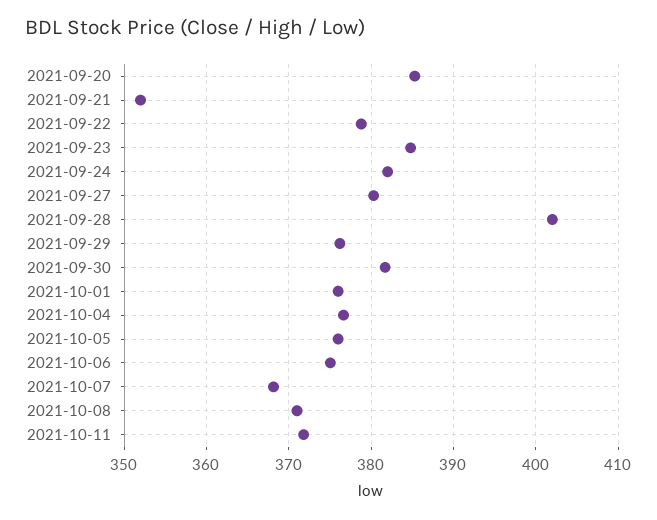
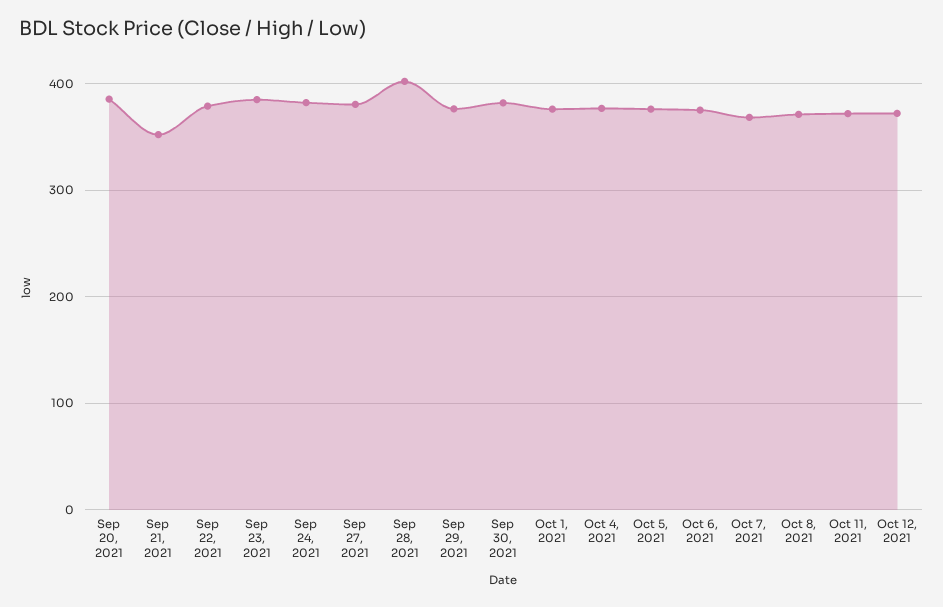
Oct 12, 2021: none -> 370

